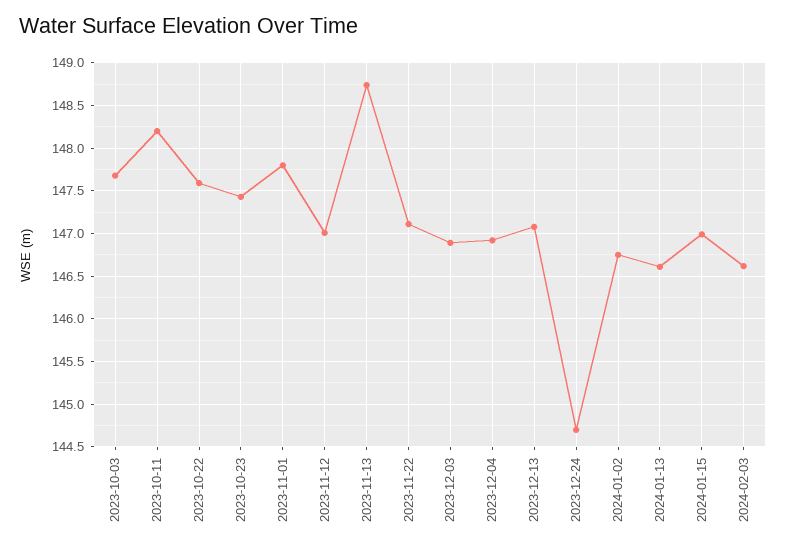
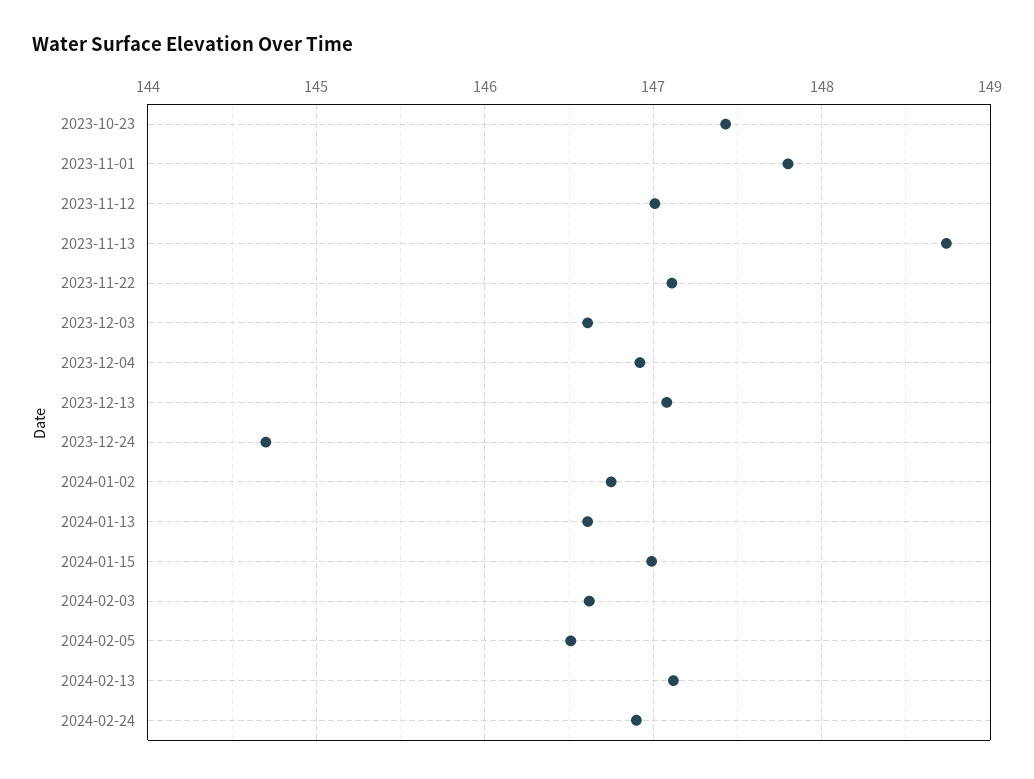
2023-10-03: 147.7 -> none
2023-10-11: 148.2 -> none
2023-10-22: 147.6 -> none
2023-12-03: 146.9 -> 146.6
2024-02-05: none -> 146.5
2024-02-13: none -> 147.1
2024-02-24: none -> 146.9

